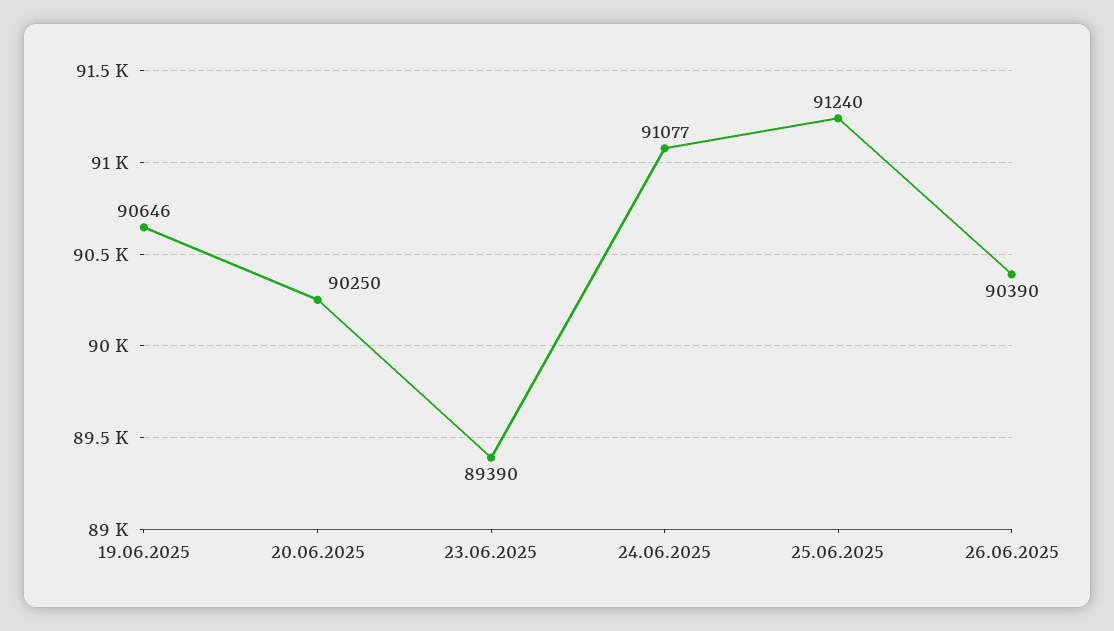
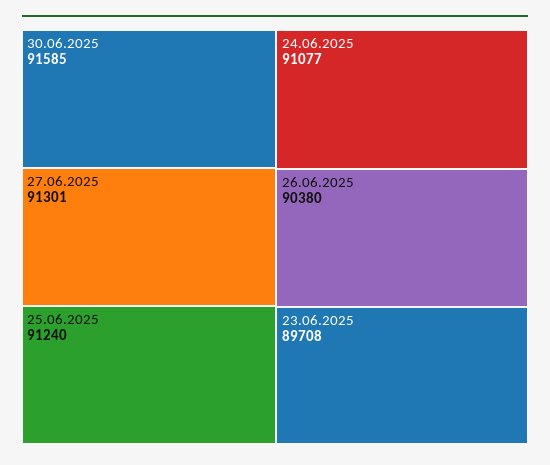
19.06.2025: 90646 -> none
20.06.2025: 90250 -> none
23.06.2025: 89390 -> 89708
26.06.2025: 90390 -> 90380
30.06.2025: none -> 91585
27.06.2025: none -> 91301

